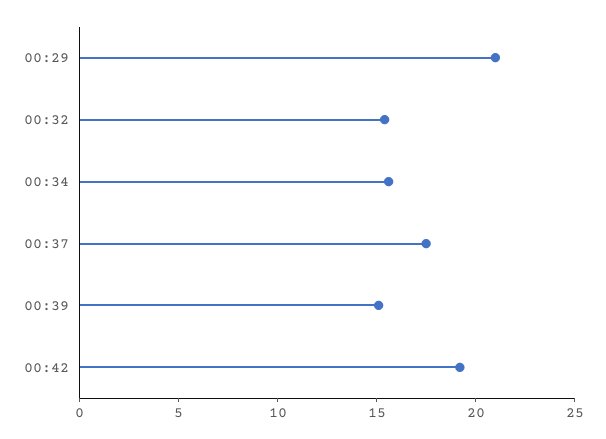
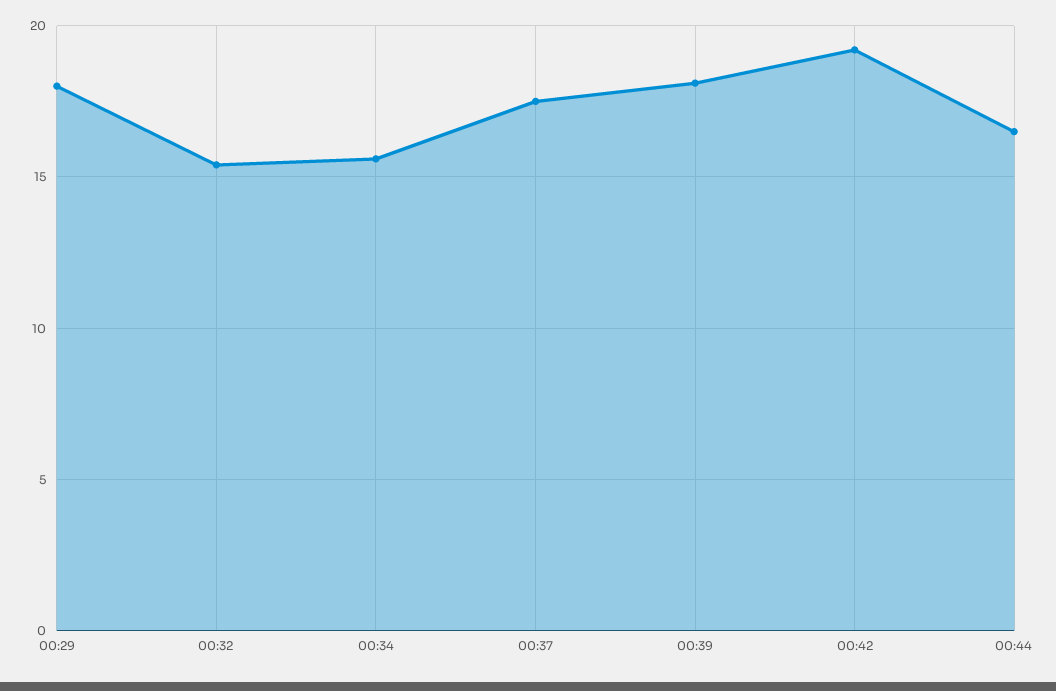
00:29: 21 -> 18
00:39: 15 -> 18
00:44: none -> 16.5

